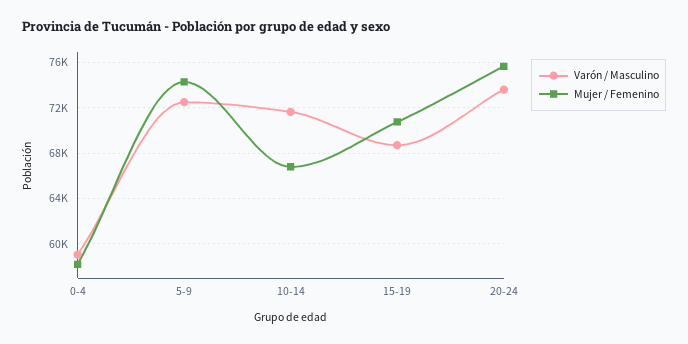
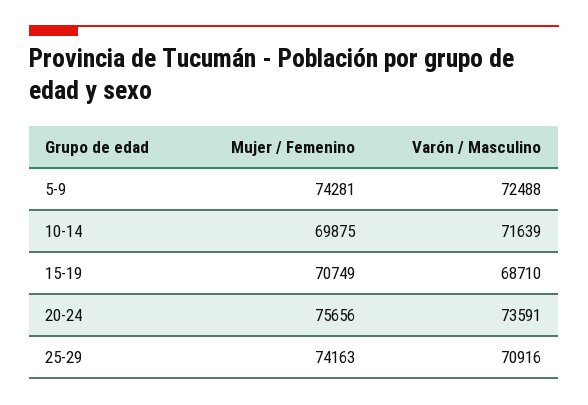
Varón / Masculino, 0-4: 59000 -> none
Mujer / Femenino, 0-4: 58000 -> none
Mujer / Femenino, 10-14: 67000 -> 69875
Mujer / Femenino, 25-29: none -> 74163
Varón / Masculino, 25-29: none -> 70916

